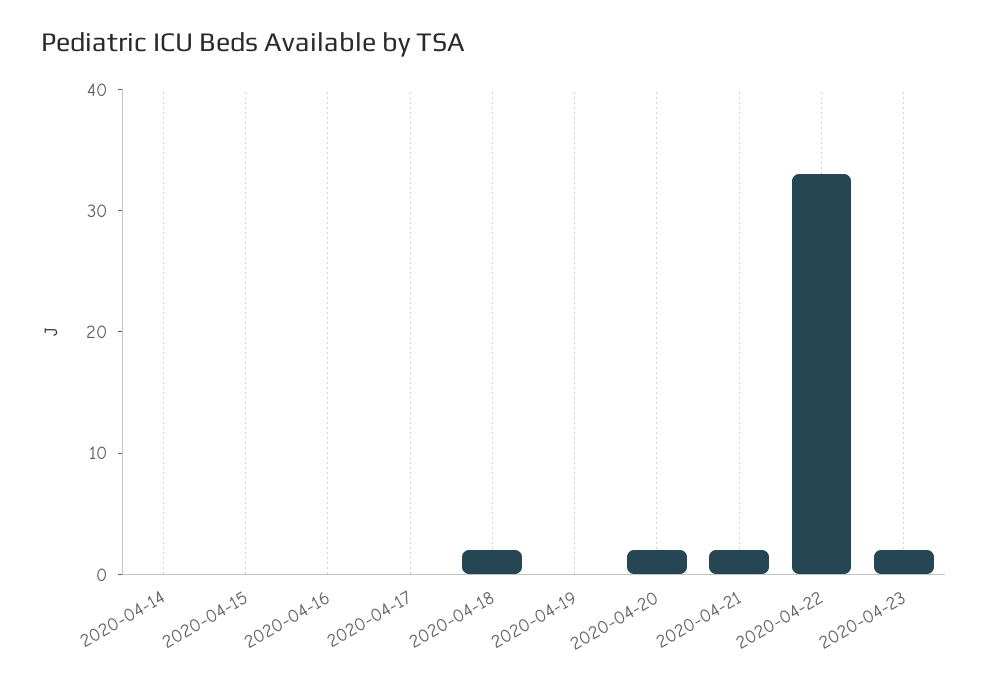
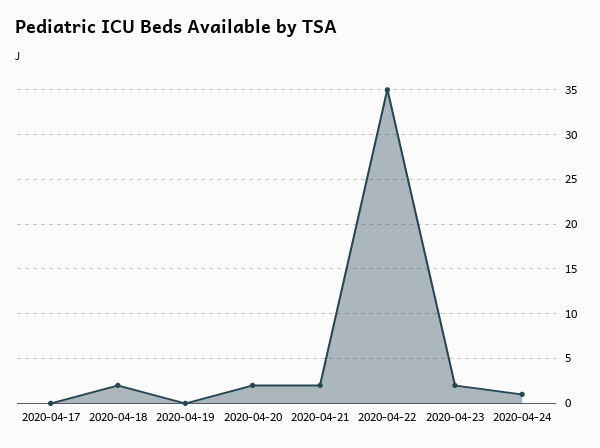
2020-04-14: 0 -> none
2020-04-15: 0 -> none
2020-04-16: 0 -> none
2020-04-22: 33 -> 35
2020-04-24: none -> 1

